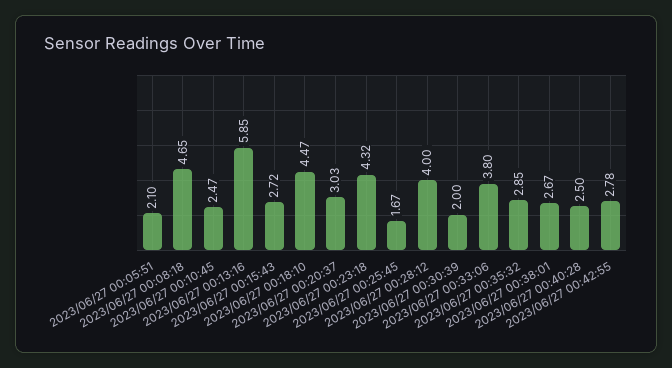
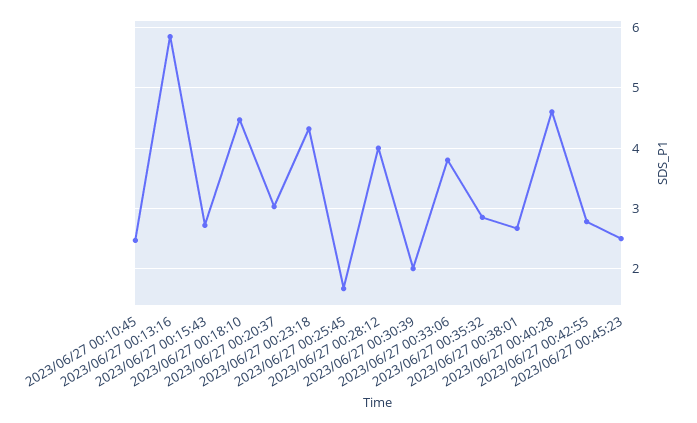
2023/06/27 00:05:51: 2.1 -> none
2023/06/27 00:08:18: 4.65 -> none
2023/06/27 00:40:28: 2.5 -> 4.6
2023/06/27 00:45:23: none -> 2.5

